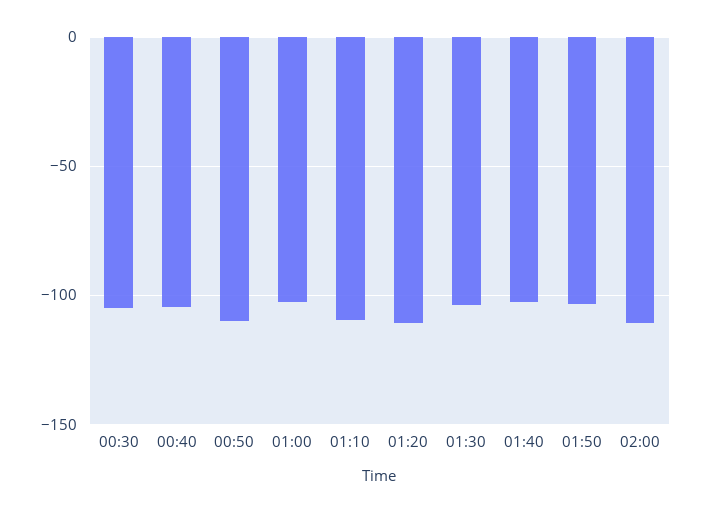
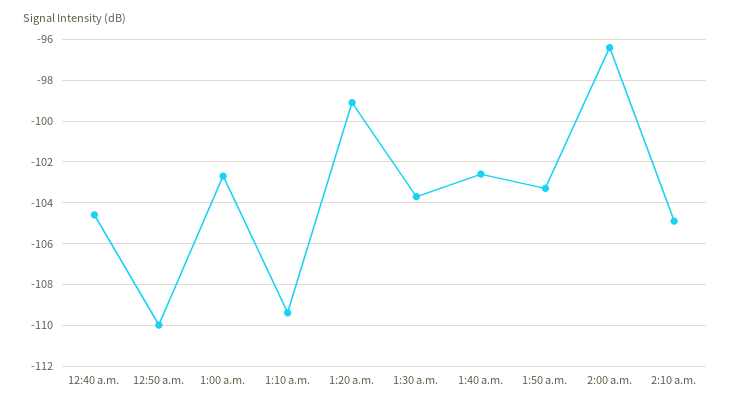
00:30: -105 -> none
01:20: -110 -> -99
02:00: -110 -> -96.5
2:10 a.m.: none -> -105

